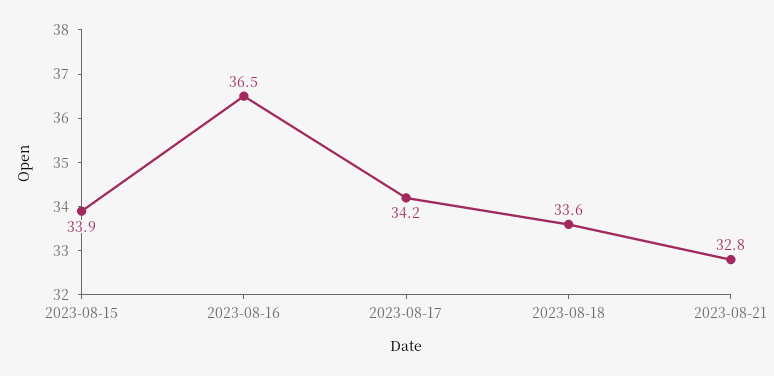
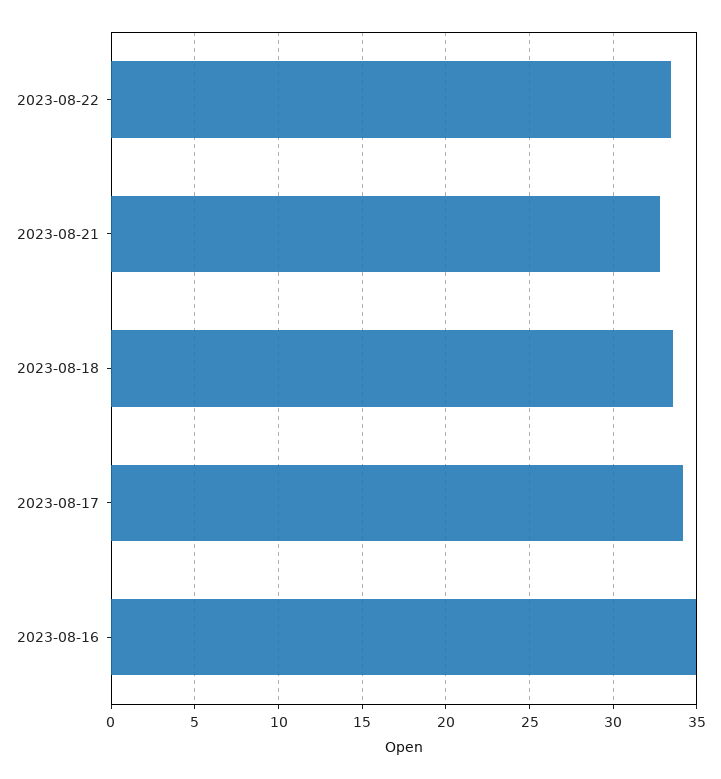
2023-08-15: 33.9 -> none
2023-08-16: 36.5 -> 35
2023-08-22: none -> 33.5

